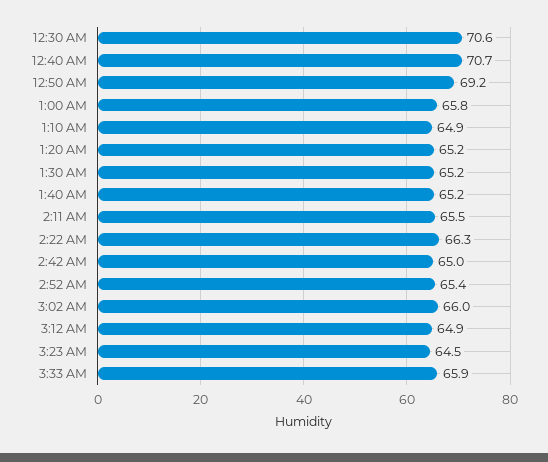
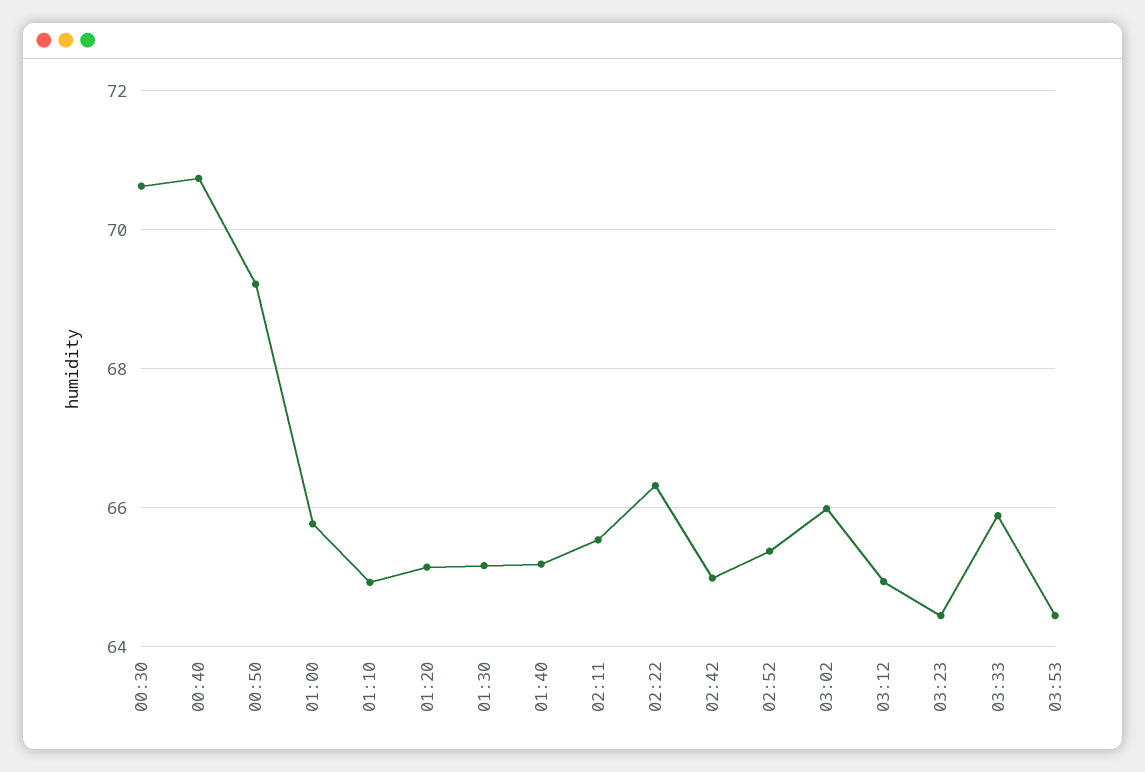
03:53: none -> 64.4

